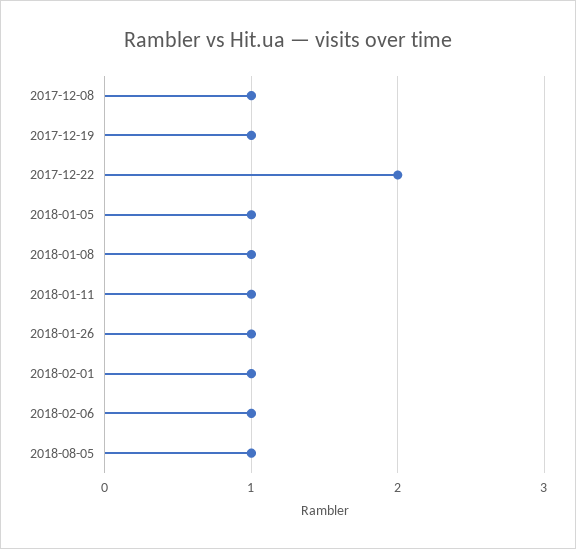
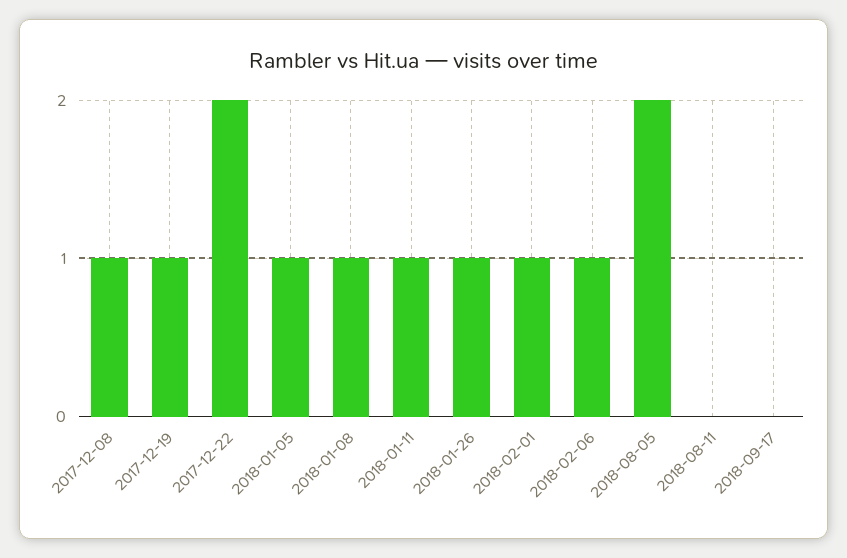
2018-08-05: 1 -> 2
2018-08-11: none -> 0
2018-09-17: none -> 0

